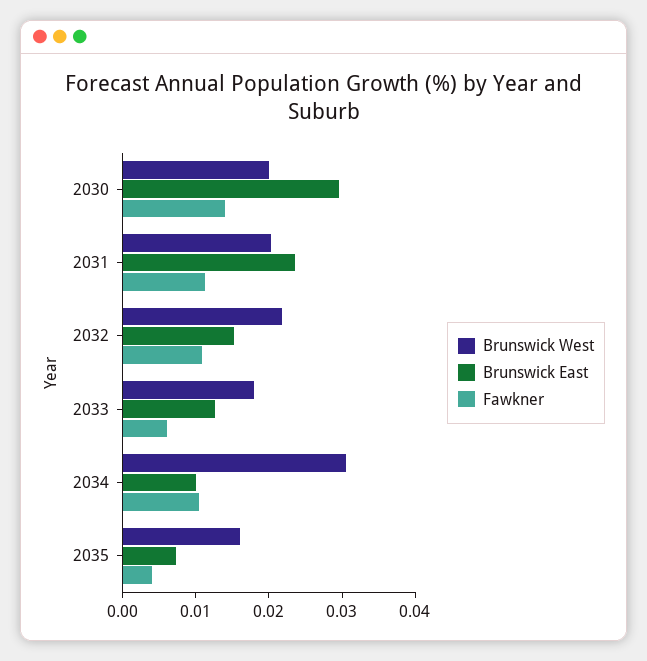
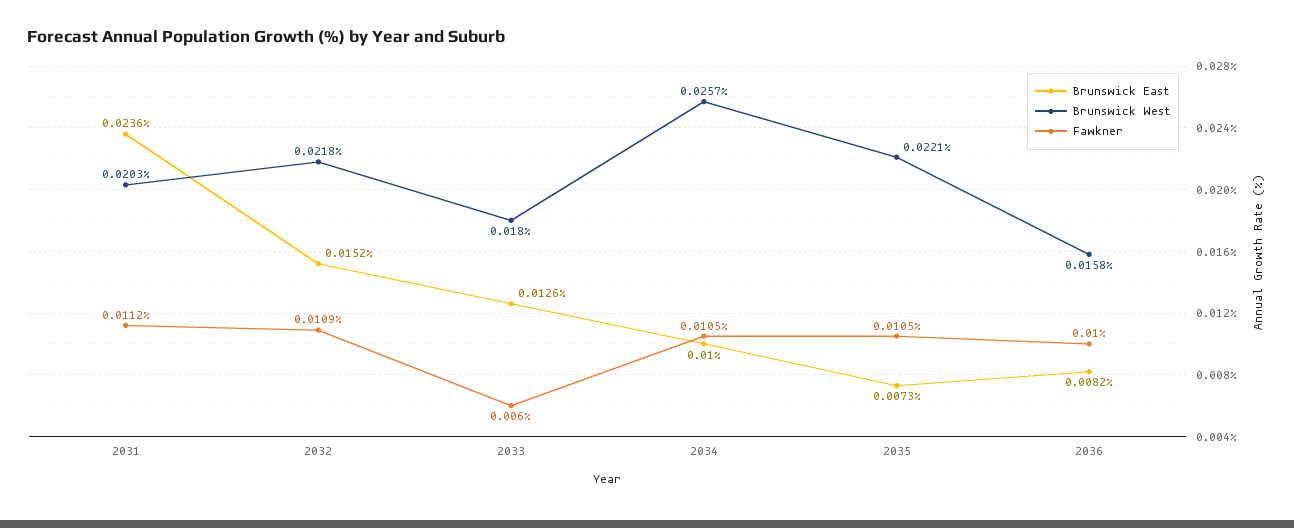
Brunswick West, 2030: 0.02 -> none
Brunswick East, 2030: 0.03 -> none
Fawkner, 2030: 0.014 -> none
Brunswick West, 2034: 0.03 -> 0.0257
Brunswick West, 2035: 0.016 -> 0.0221
Fawkner, 2035: 0.004 -> 0.0105
Brunswick East, 2036: none -> 0.0082
Brunswick West, 2036: none -> 0.0158
Fawkner, 2036: none -> 0.01

